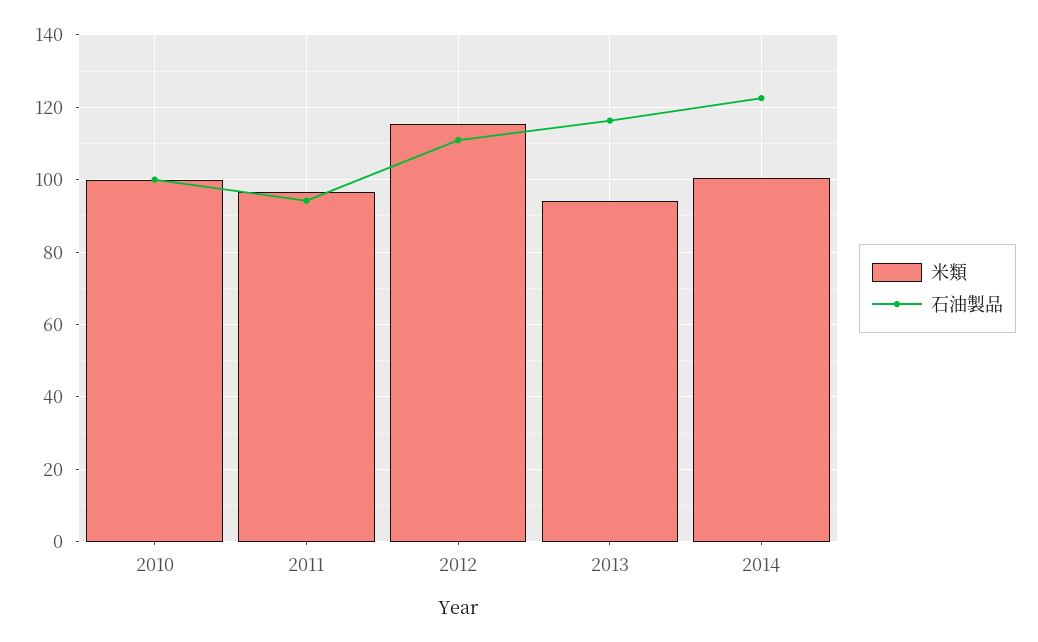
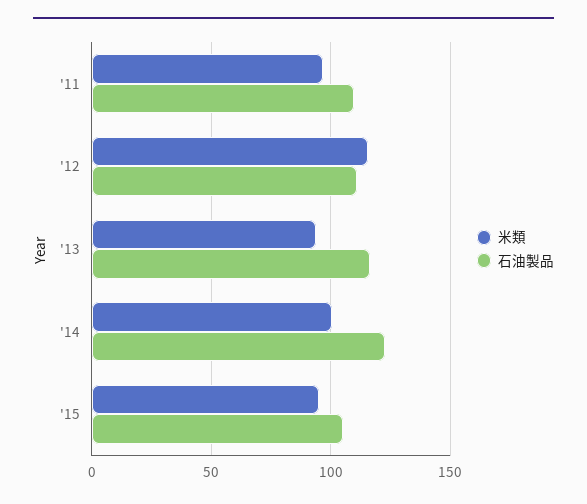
米類, 2010: 100 -> none
石油製品, 2010: 100 -> none
石油製品, 2011: 94 -> 110
米類, '15: none -> 95
石油製品, '15: none -> 105

